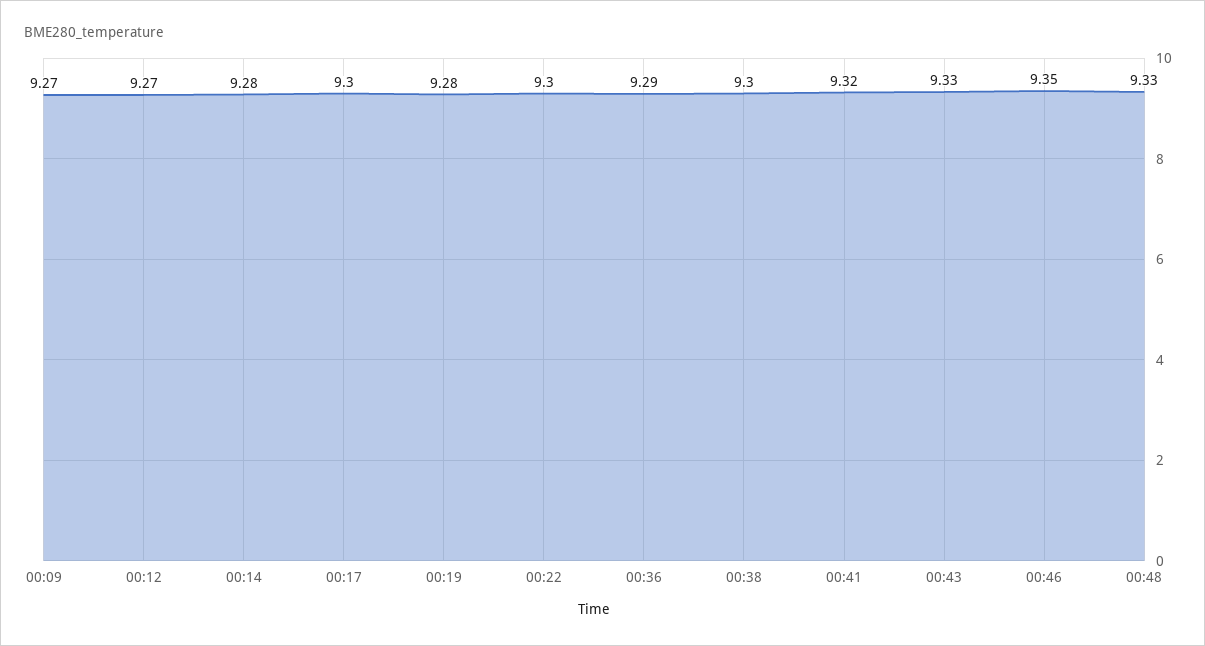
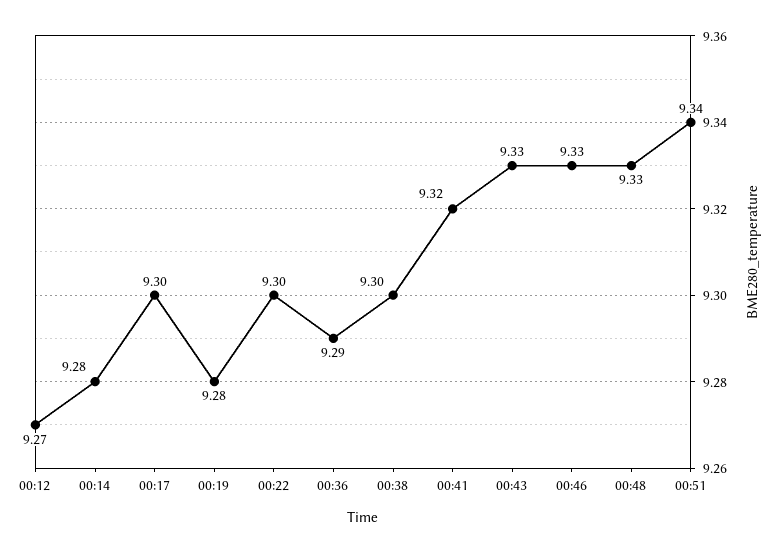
00:09: 9.27 -> none
00:46: 9.35 -> 9.33
00:51: none -> 9.34

